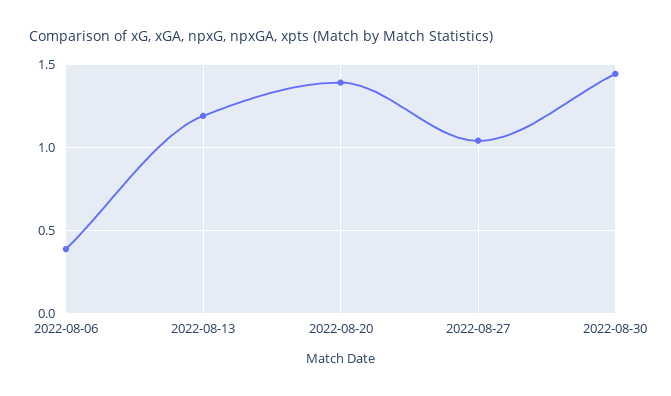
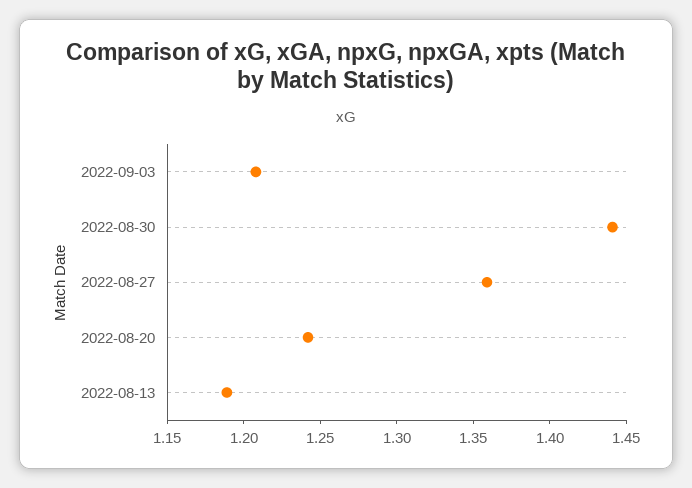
2022-08-06: 0.4 -> none
2022-08-20: 1.4 -> 1.24
2022-08-27: 1.05 -> 1.36
2022-09-03: none -> 1.21

